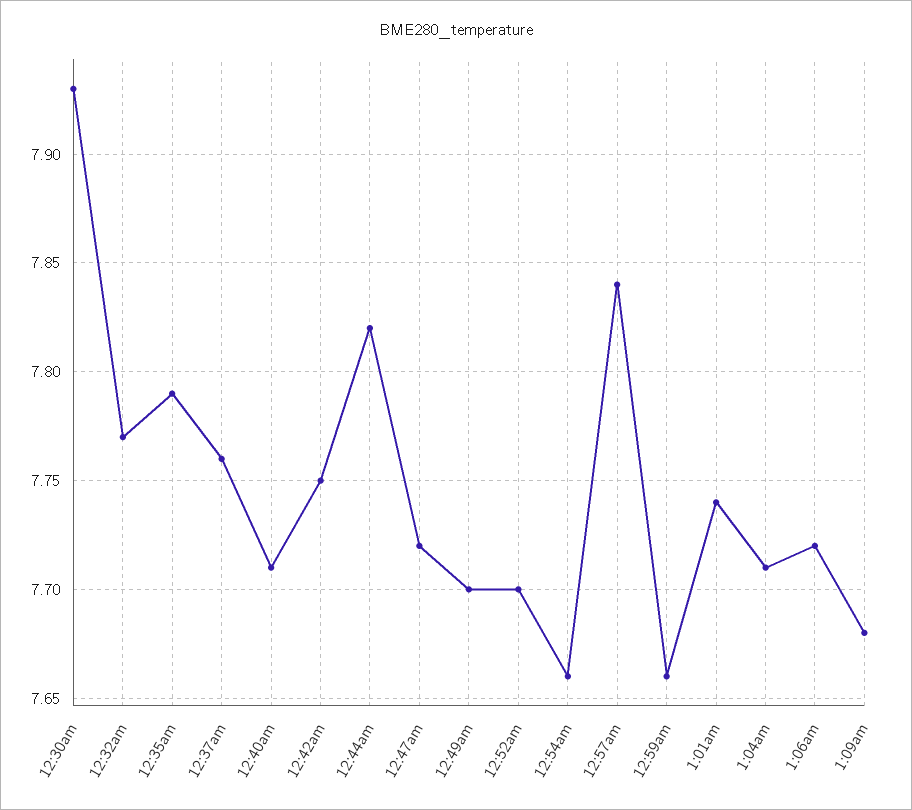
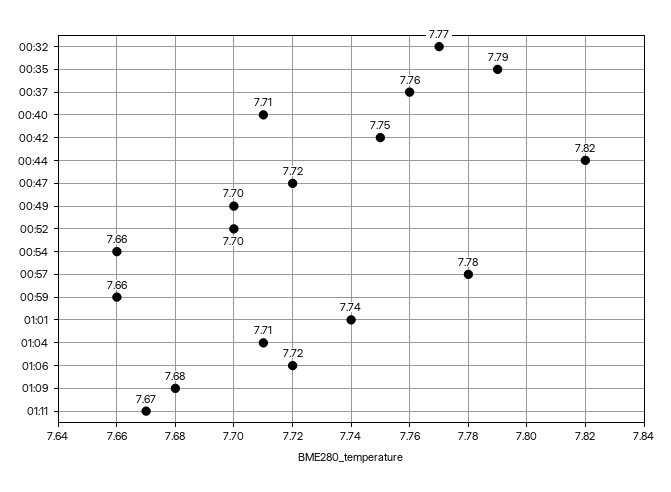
12:30am: 7.93 -> none
12:57am: 7.84 -> 7.78
01:11: none -> 7.67

